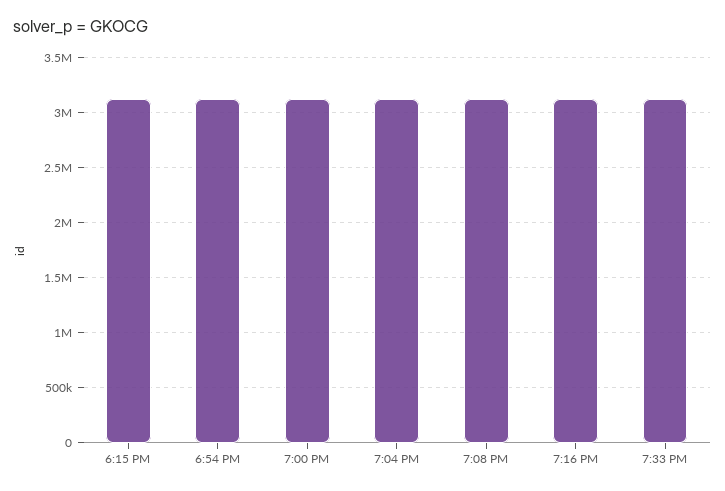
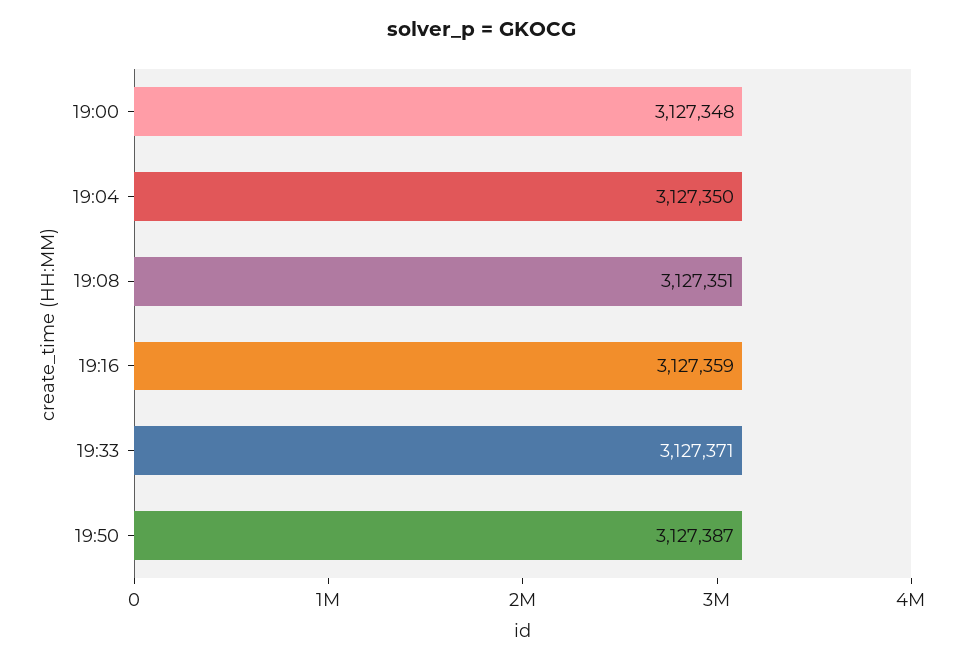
6:15 PM: 3100000 -> none
6:54 PM: 3100000 -> none
19:50: none -> 3127387

